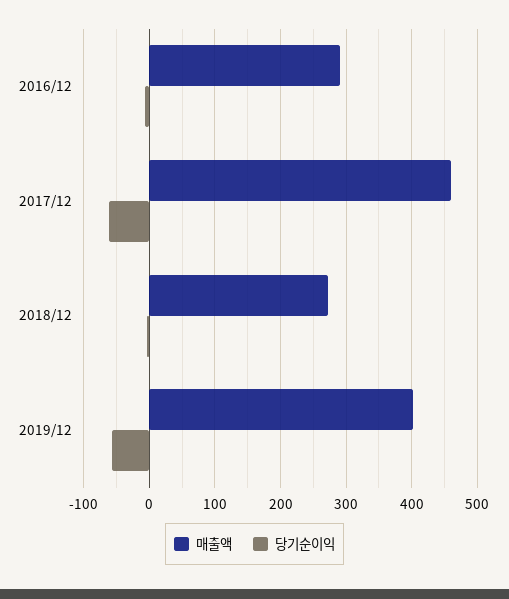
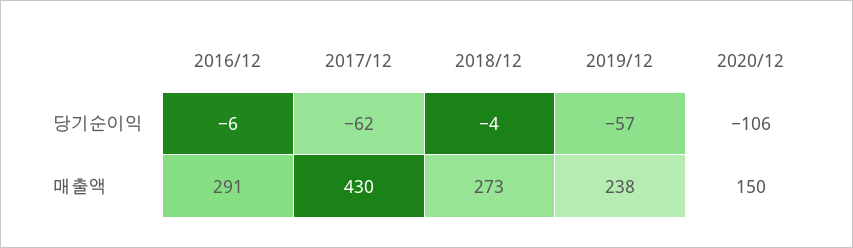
매출액, 2017/12: 460 -> 430
매출액, 2019/12: 400 -> 238
당기순이익, 2020/12: none -> -106
매출액, 2020/12: none -> 150

